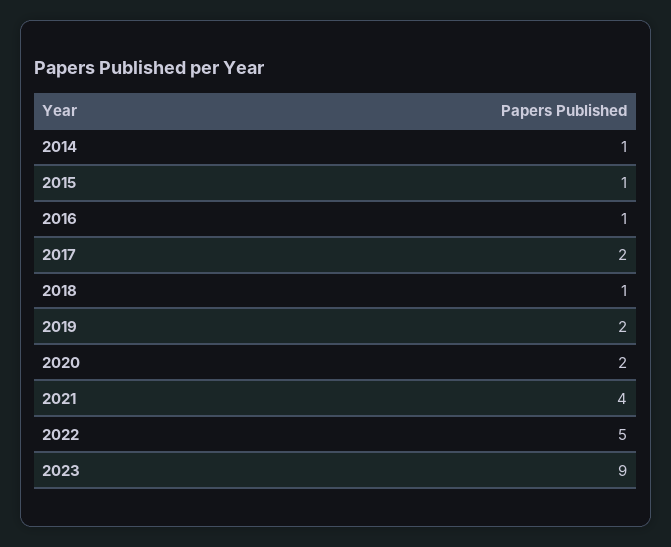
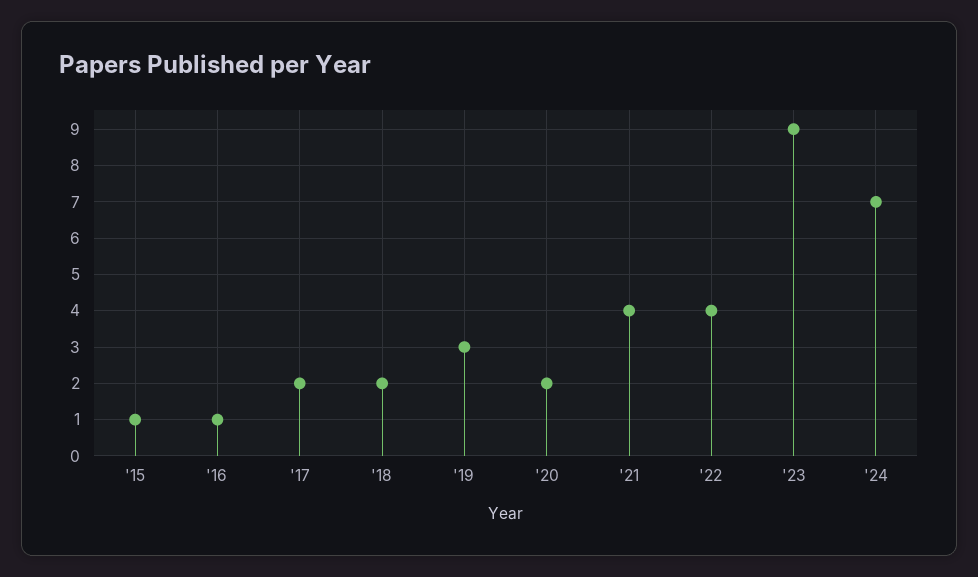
2014: 1 -> none
2018: 1 -> 2
2019: 2 -> 3
2022: 5 -> 4
'24: none -> 7

